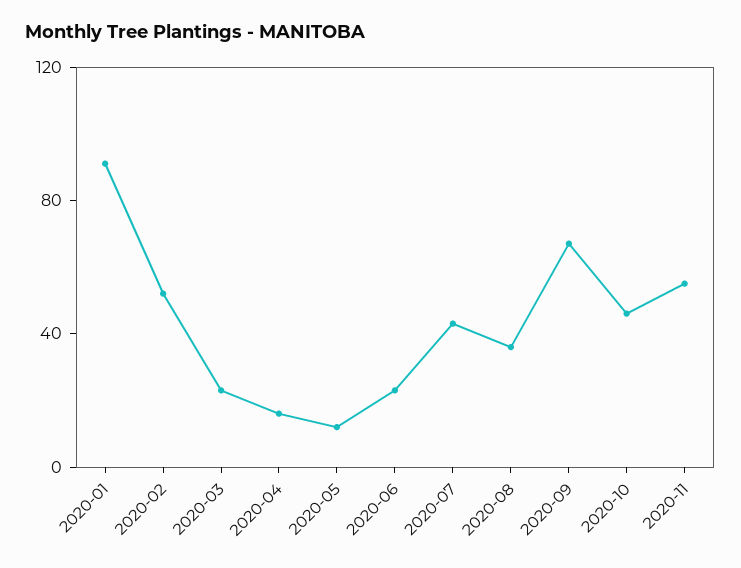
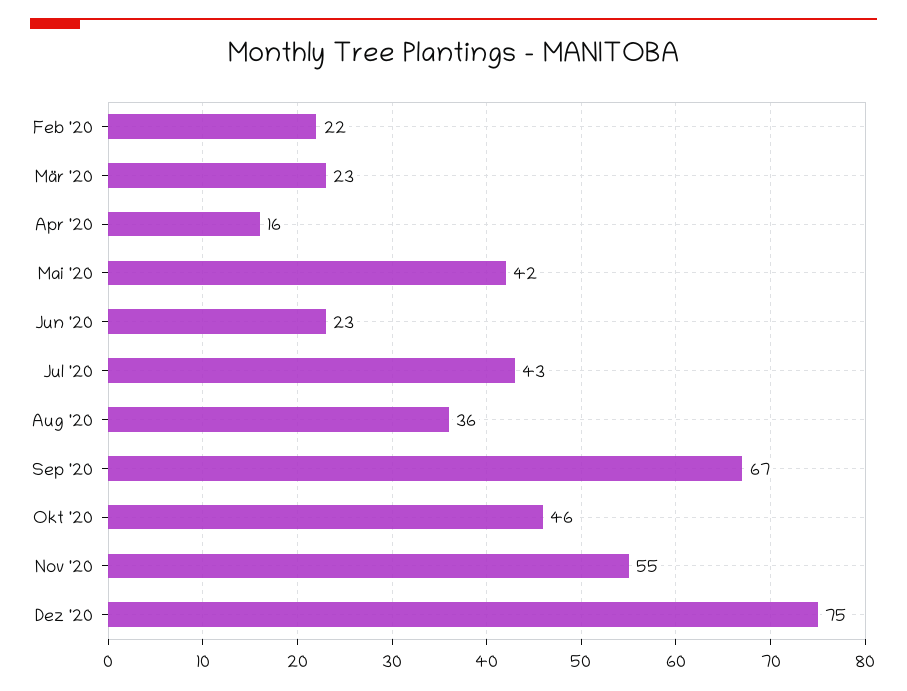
2020-01: 90 -> none
2020-02: 50 -> 22
2020-05: 10 -> 42
Dez '20: none -> 75

